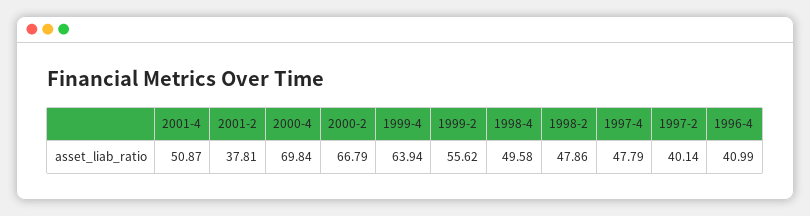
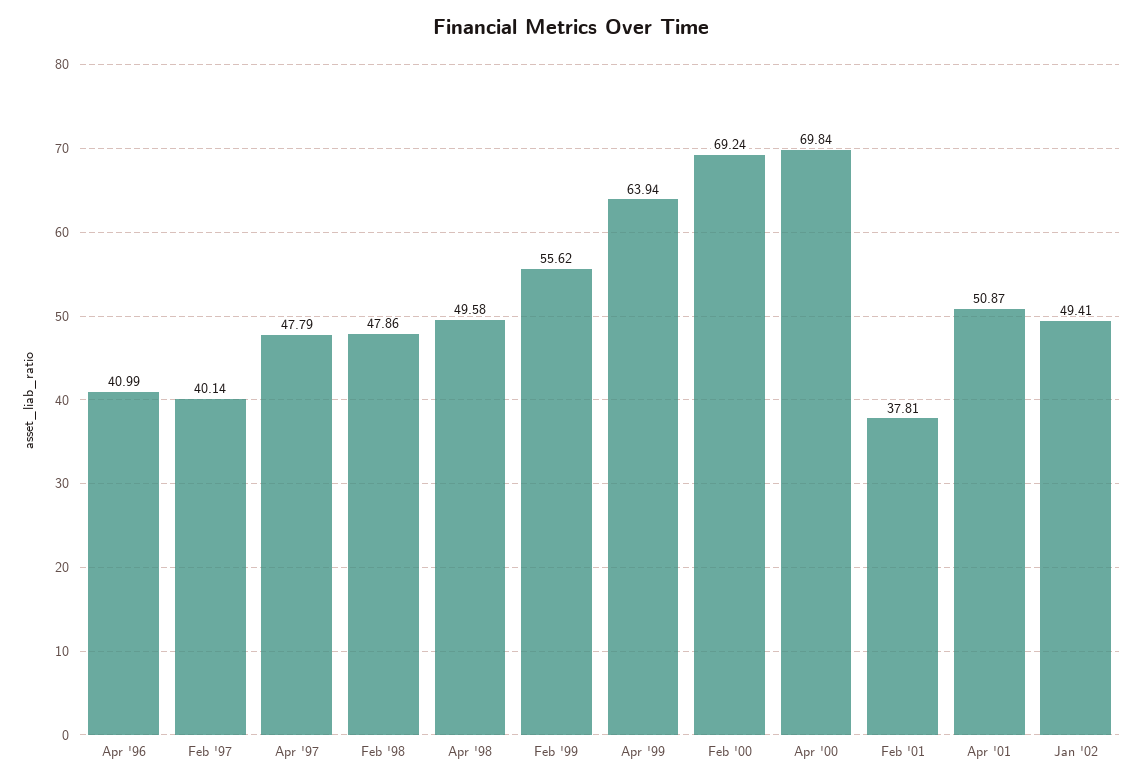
2000-2: 66.79 -> 69.24
Jan '02: none -> 49.41

